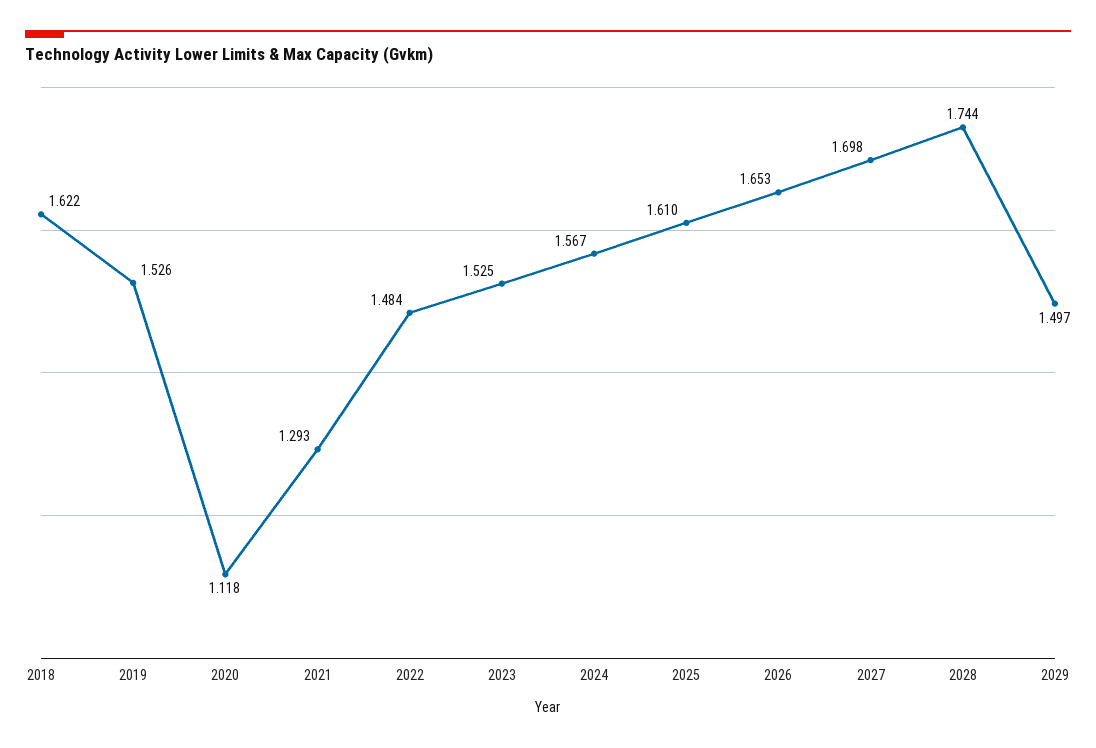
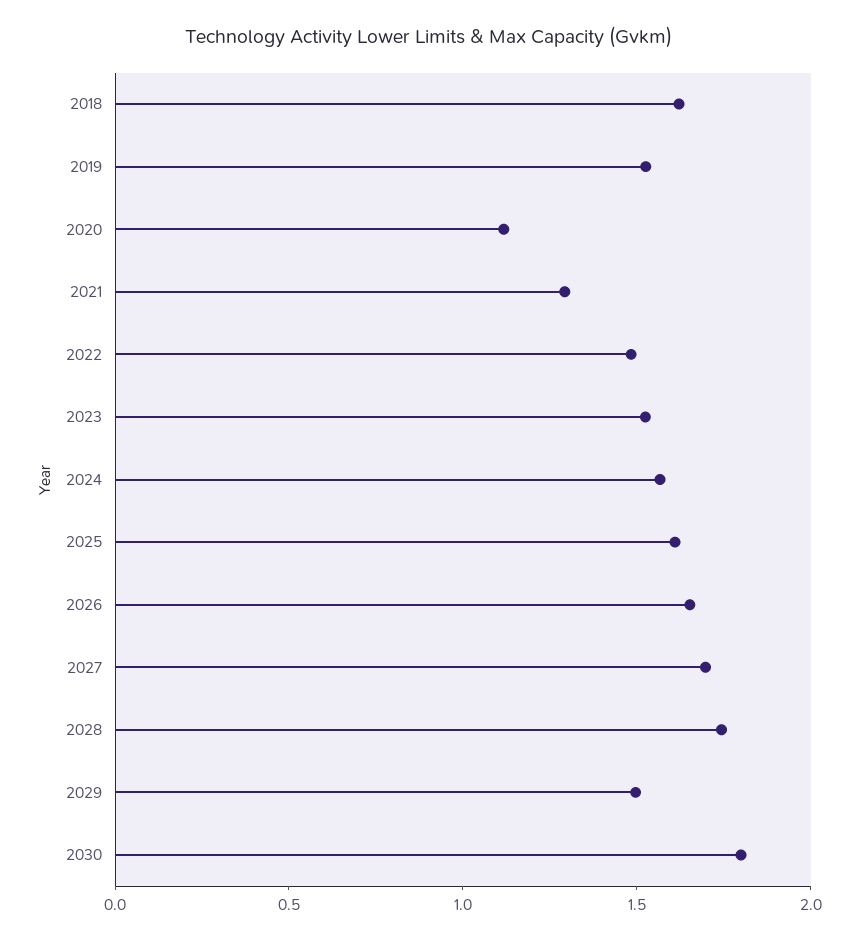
2030: none -> 1.8

